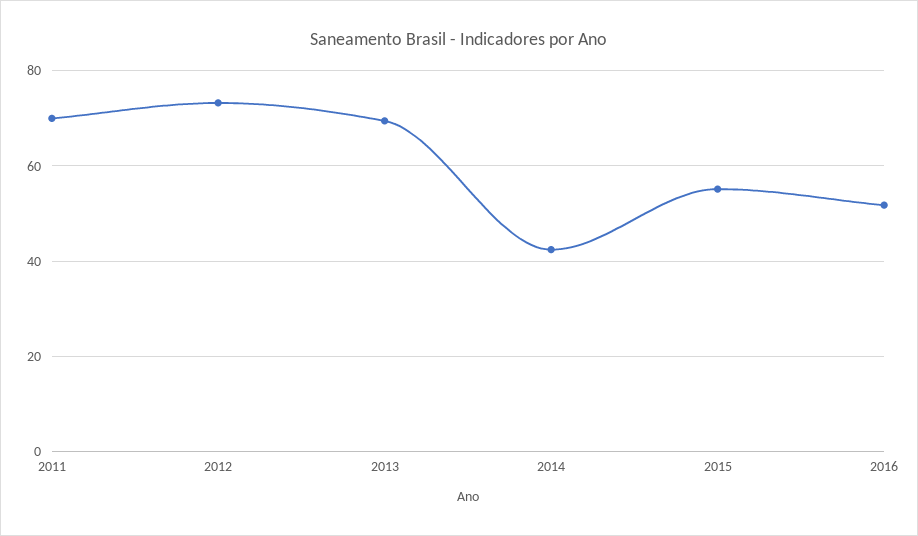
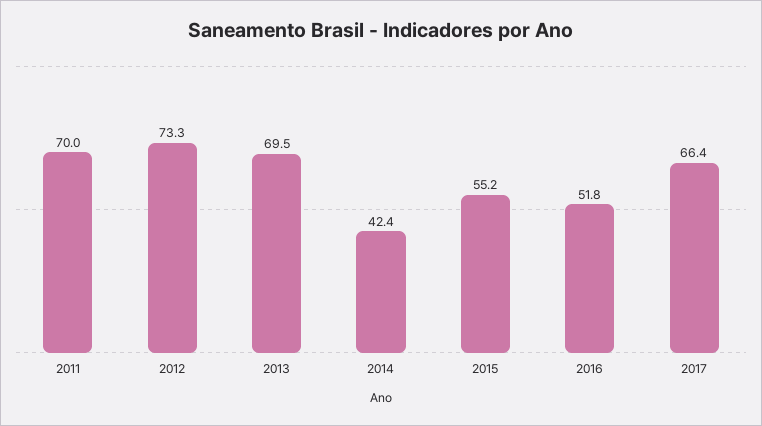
2017: none -> 66.4

